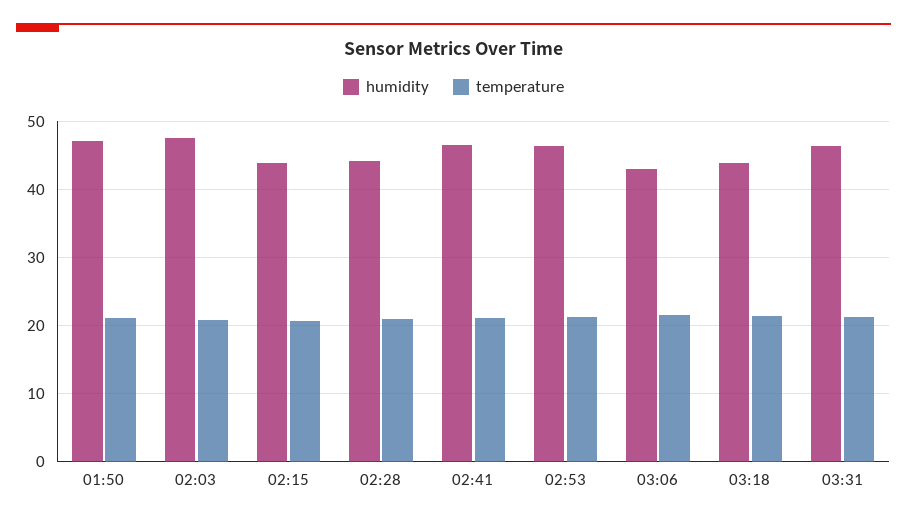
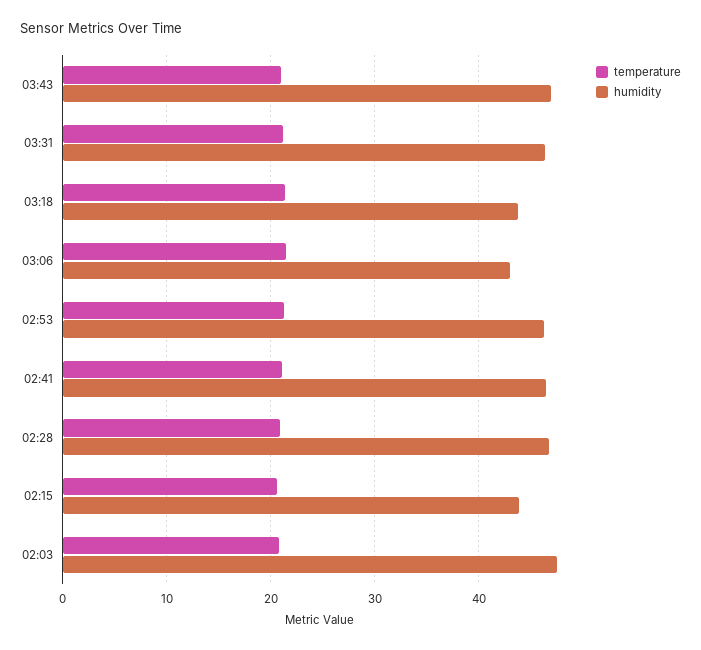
humidity, 01:50: 47 -> none
temperature, 01:50: 21 -> none
humidity, 02:28: 44 -> 47
temperature, 03:43: none -> 21
humidity, 03:43: none -> 47

